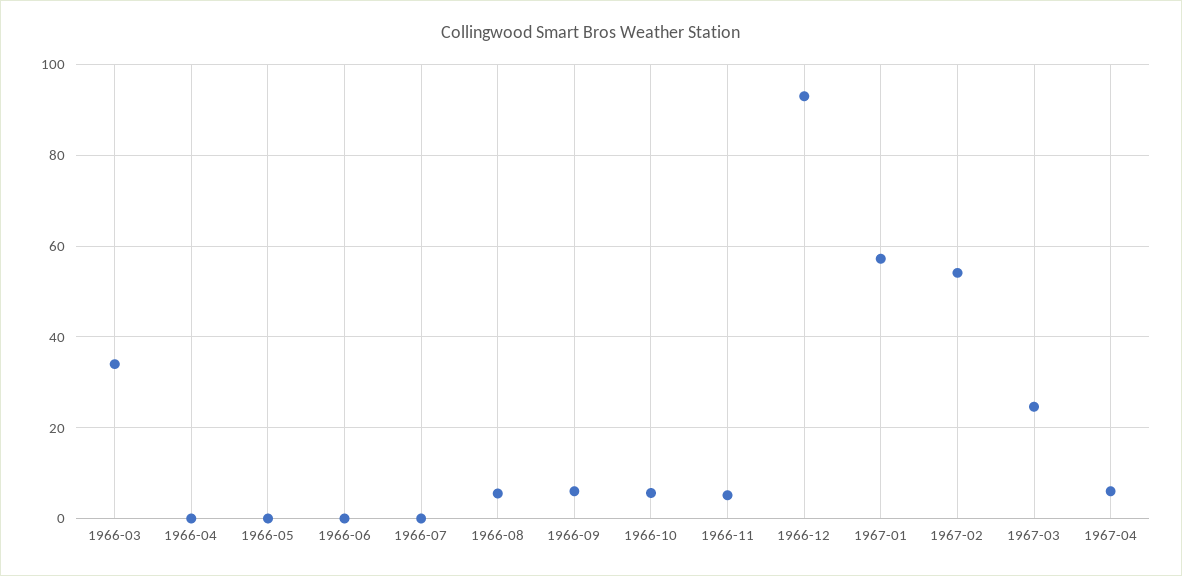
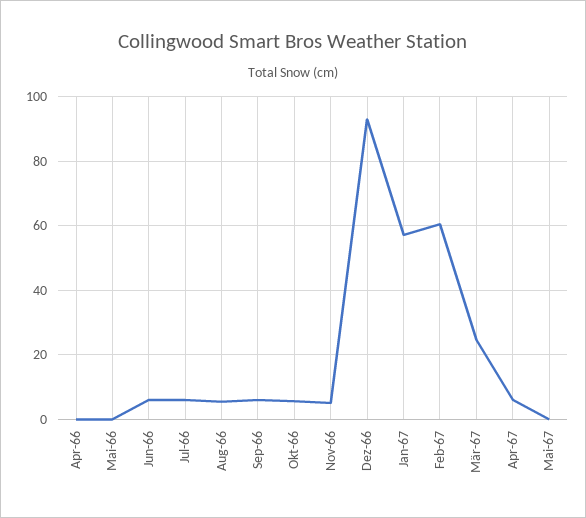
1966-03: 34 -> none
1966-06: 0 -> 6
1966-07: 0 -> 6
1967-02: 54 -> 60
Mai-67: none -> 0

